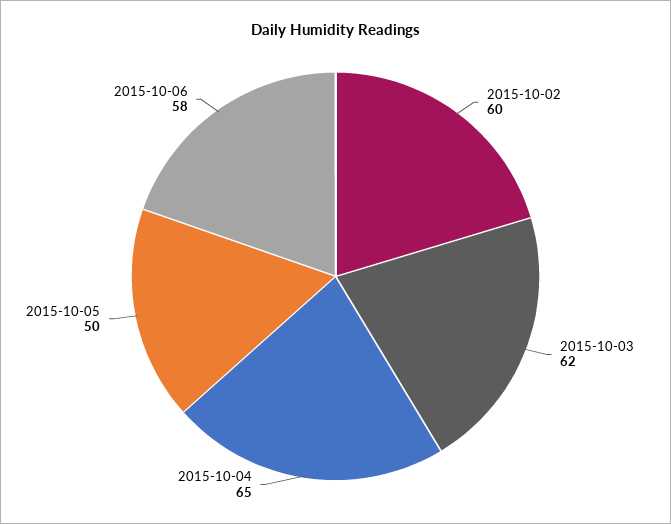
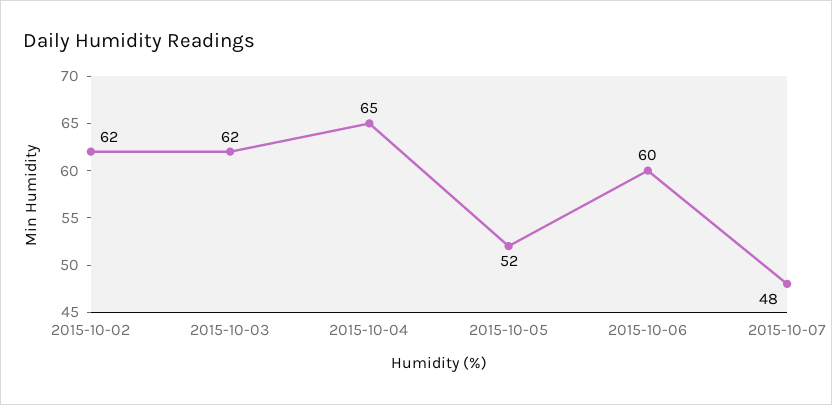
2015-10-02: 60 -> 62
2015-10-05: 50 -> 52
2015-10-06: 58 -> 60
2015-10-07: none -> 48

